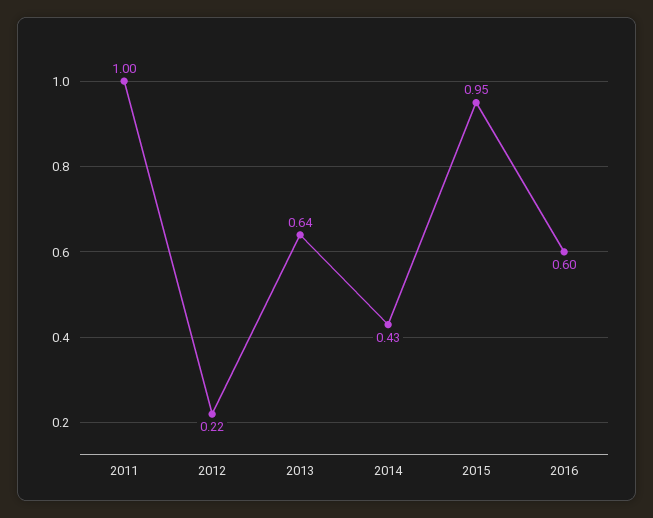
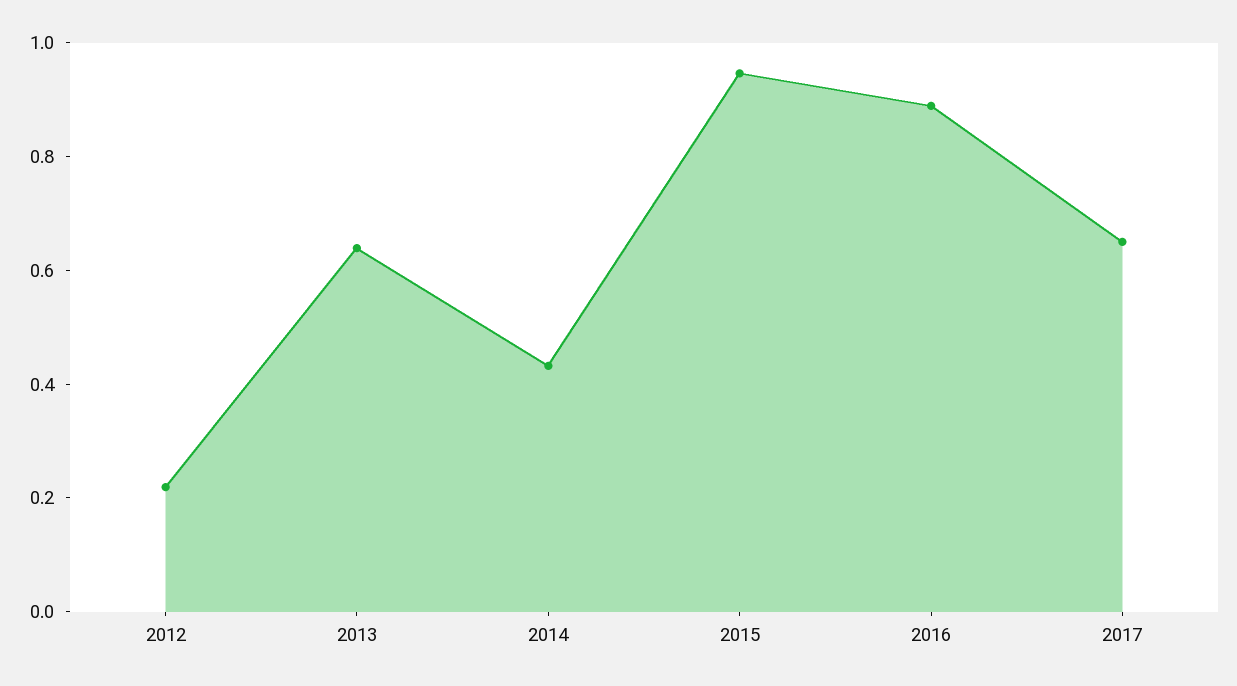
2011: 1 -> none
2016: 0.6 -> 0.9
2017: none -> 0.65

